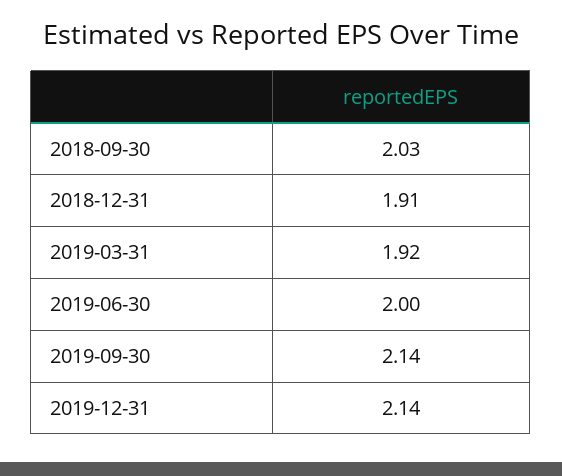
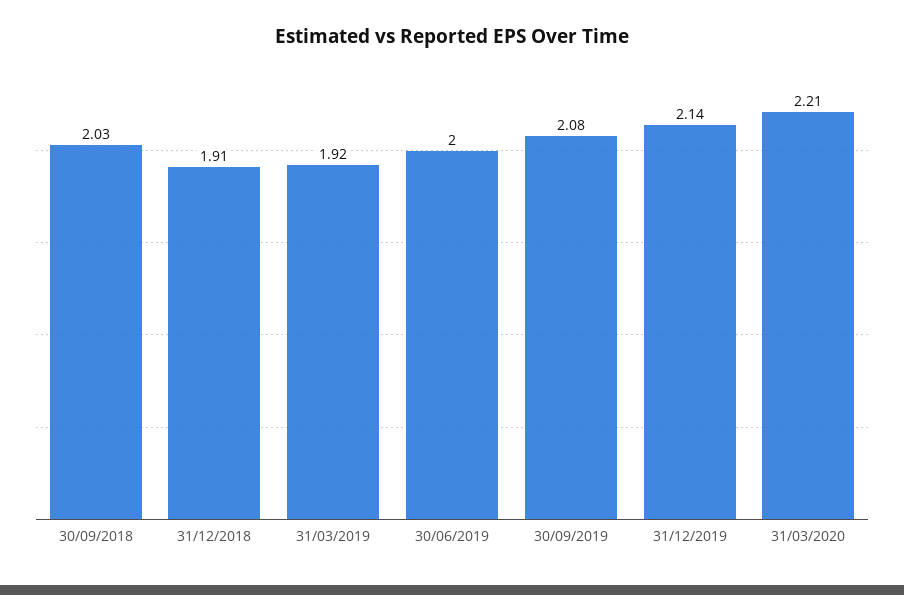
2019-09-30: 2.14 -> 2.08
31/03/2020: none -> 2.21

